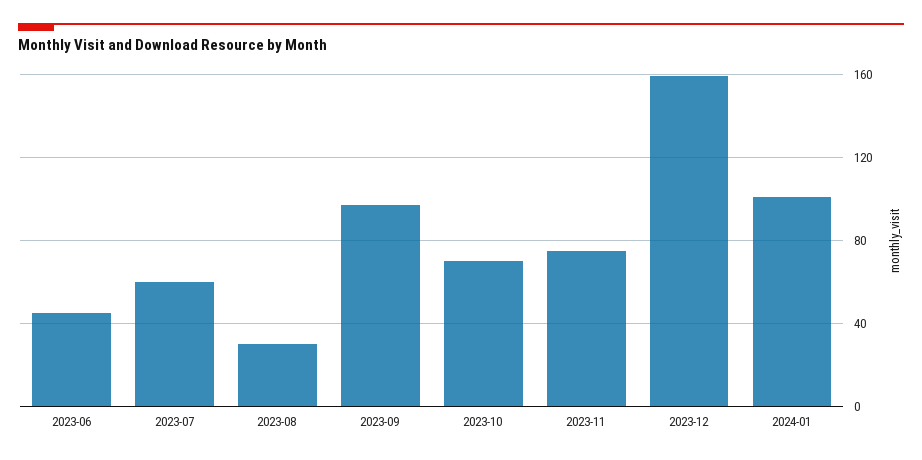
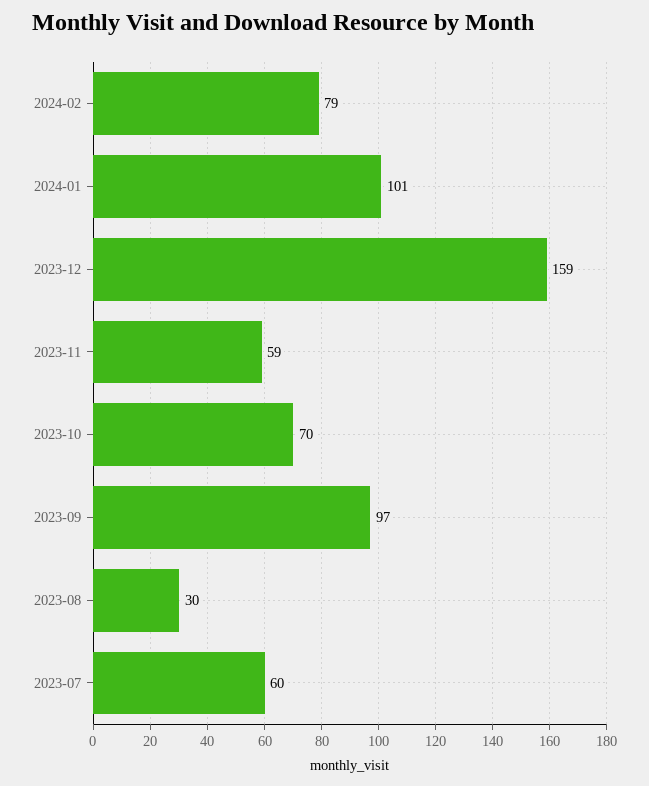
2023-06: 45 -> none
2023-11: 75 -> 59
2024-02: none -> 79

